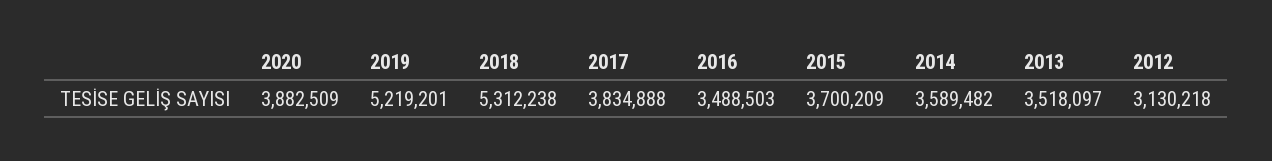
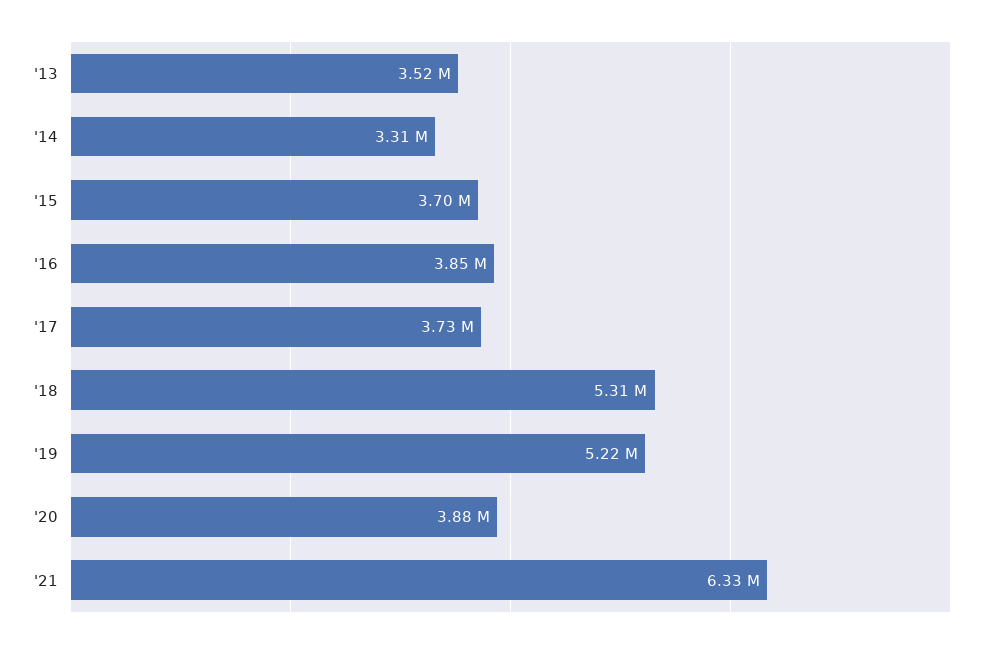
2017: 3834888 -> 3730000
2016: 3488503 -> 3850000
2014: 3589482 -> 3310000
2012: 3130218 -> none
'21: none -> 6330000

